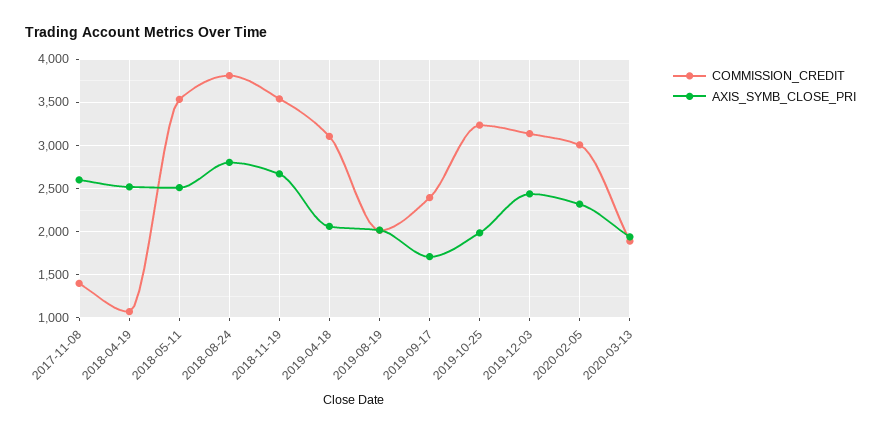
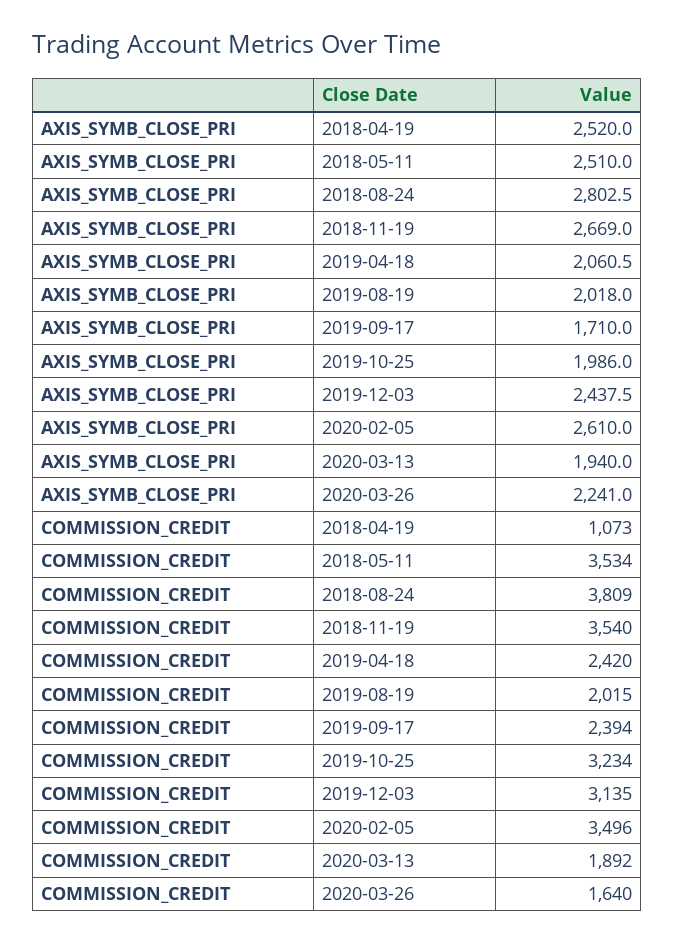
COMMISSION_CREDIT, 2017-11-08: 1400 -> none
AXIS_SYMB_CLOSE_PRI, 2017-11-08: 2600 -> none
COMMISSION_CREDIT, 2019-04-18: 3100 -> 2420
COMMISSION_CREDIT, 2020-02-05: 3000 -> 3496
AXIS_SYMB_CLOSE_PRI, 2020-02-05: 2300 -> 2610
AXIS_SYMB_CLOSE_PRI, 2020-03-26: none -> 2241
COMMISSION_CREDIT, 2020-03-26: none -> 1640

